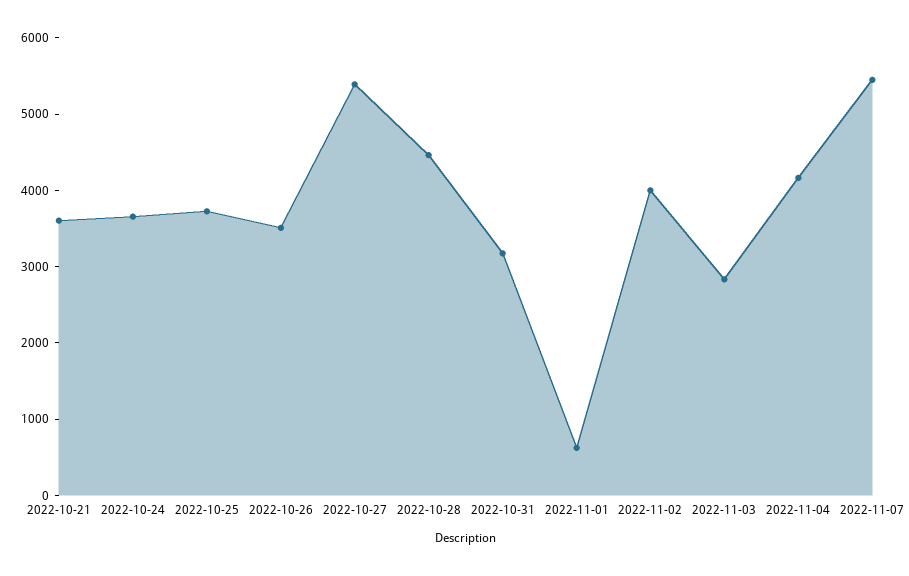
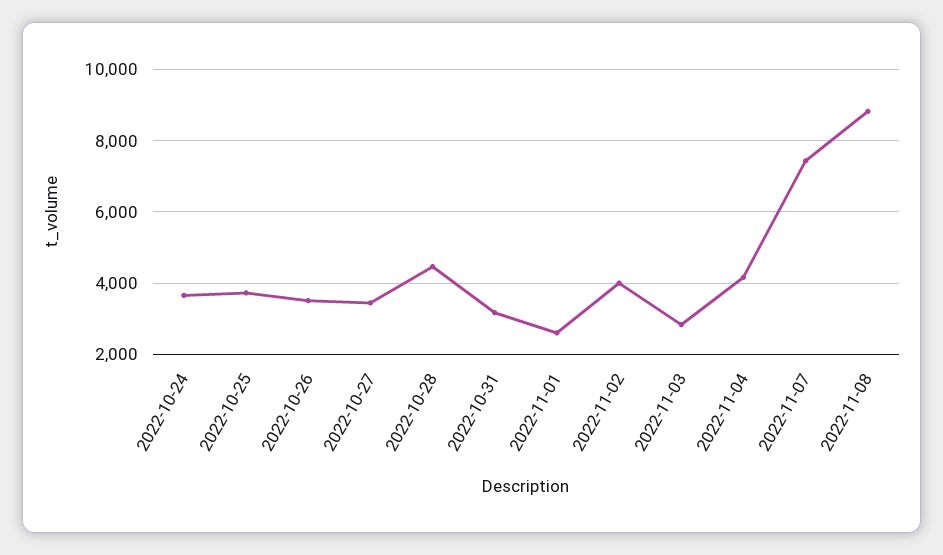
2022-10-21: 3600 -> none
2022-10-27: 5400 -> 3400
2022-11-01: 600 -> 2600
2022-11-07: 5400 -> 7400
2022-11-08: none -> 8800

